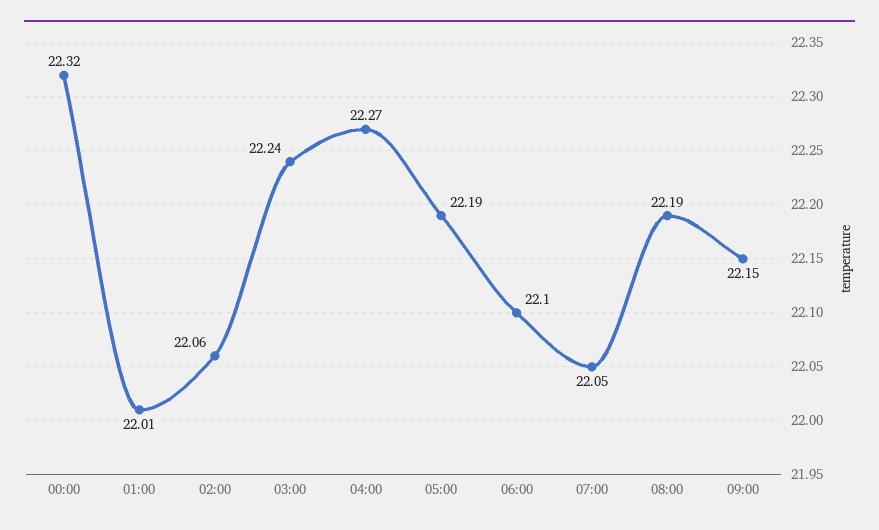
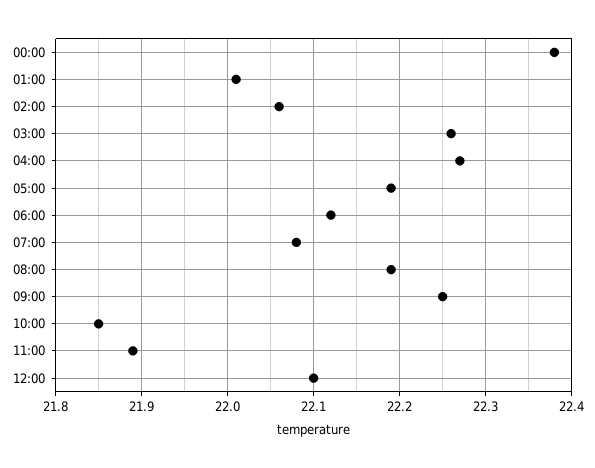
00:00: 22.32 -> 22.38
03:00: 22.24 -> 22.26
06:00: 22.1 -> 22.12
07:00: 22.05 -> 22.08
09:00: 22.15 -> 22.25
10:00: none -> 21.85
11:00: none -> 21.89
12:00: none -> 22.1

